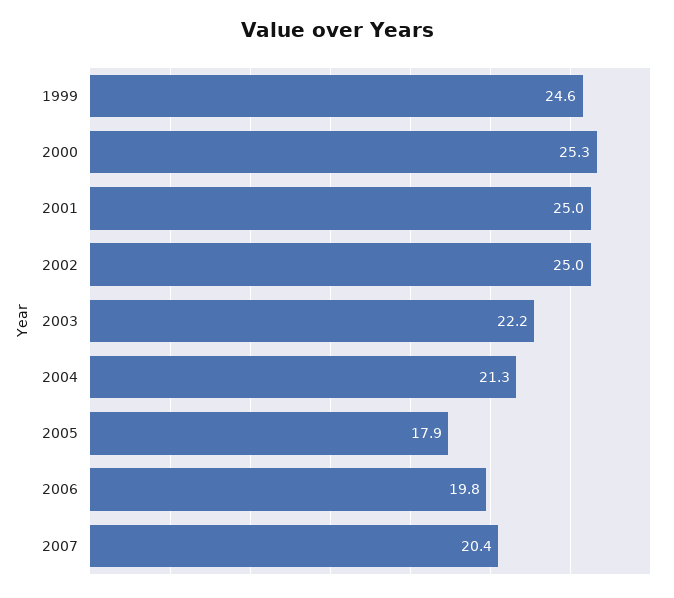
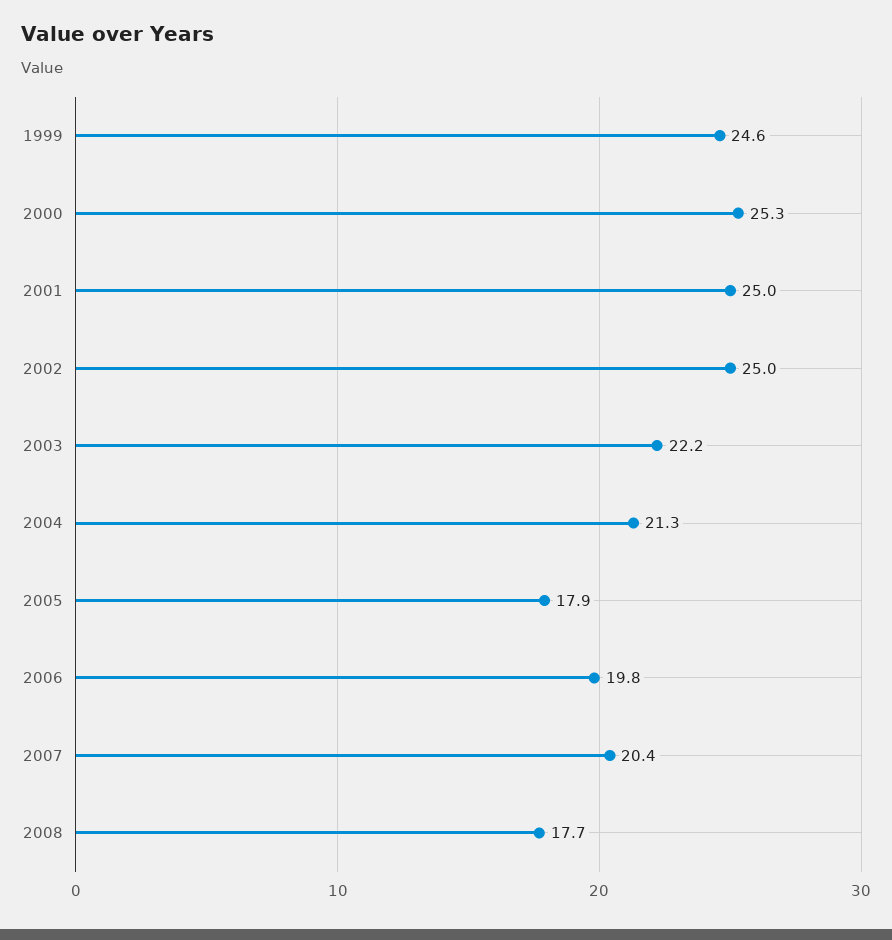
2008: none -> 17.7

